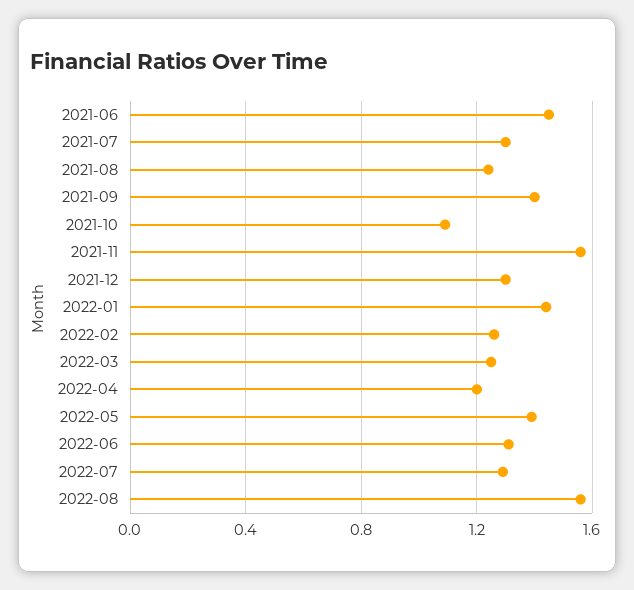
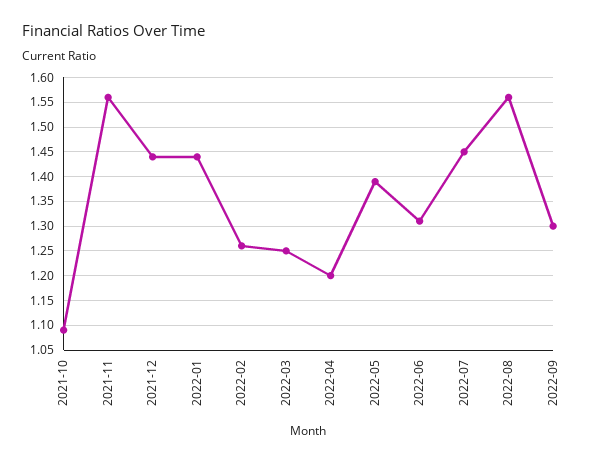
2021-06: 1.45 -> none
2021-07: 1.3 -> none
2021-08: 1.25 -> none
2021-09: 1.4 -> none
2021-12: 1.3 -> 1.45
2022-07: 1.3 -> 1.45
2022-09: none -> 1.3

